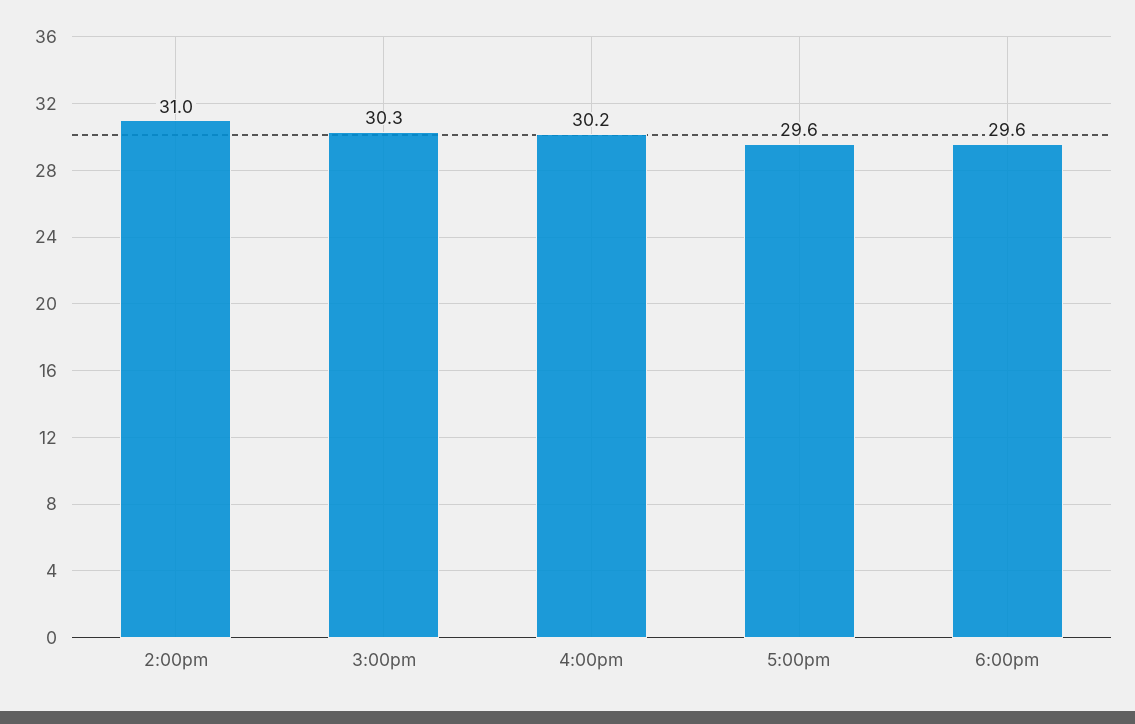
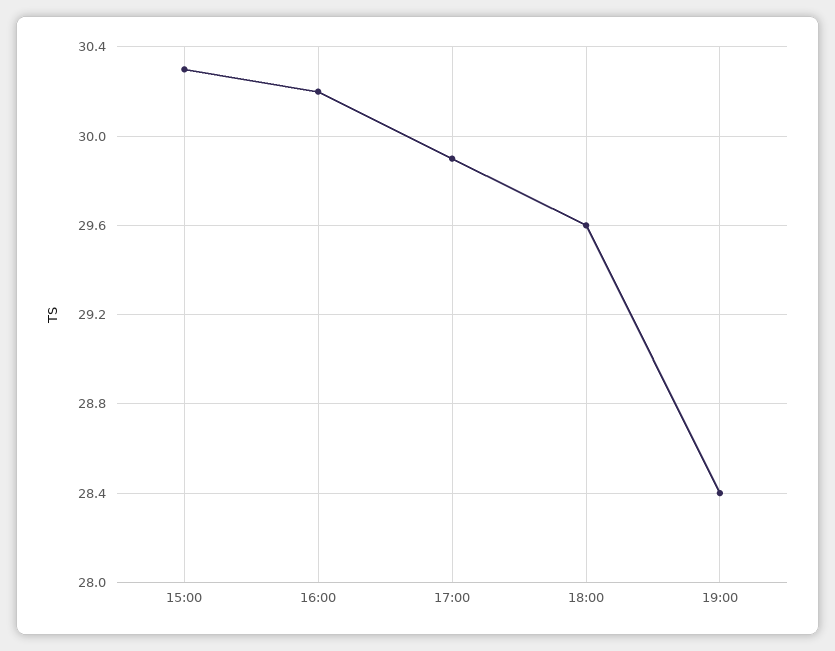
2:00pm: 31 -> none
5:00pm: 29.6 -> 29.9
19:00: none -> 28.4

